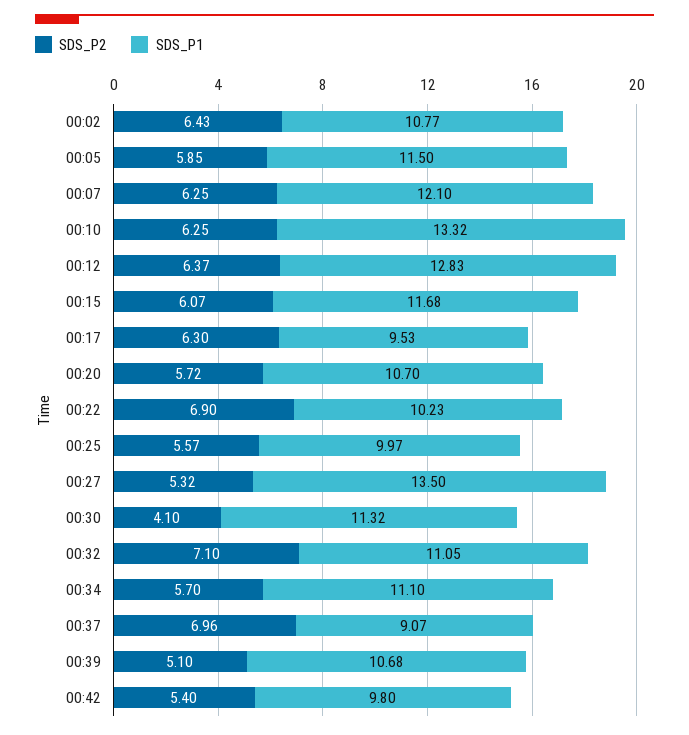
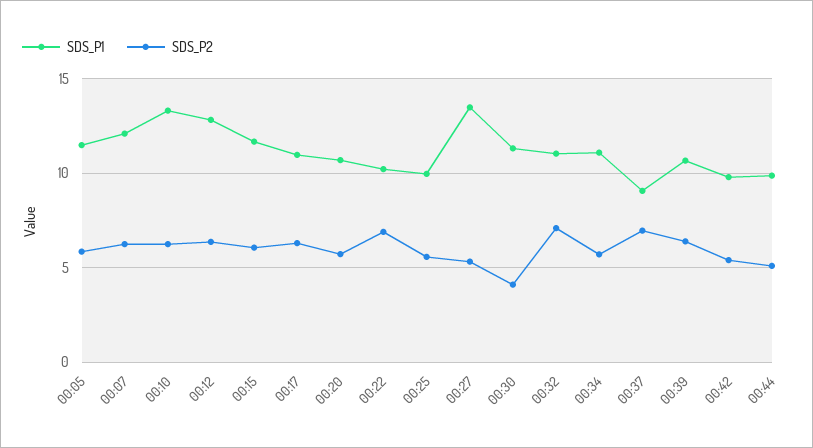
SDS_P2, 00:02: 6.43 -> none
SDS_P1, 00:02: 10.77 -> none
SDS_P1, 00:17: 9.53 -> 11
SDS_P2, 00:39: 5.1 -> 6.5
SDS_P1, 00:44: none -> 10
SDS_P2, 00:44: none -> 5

